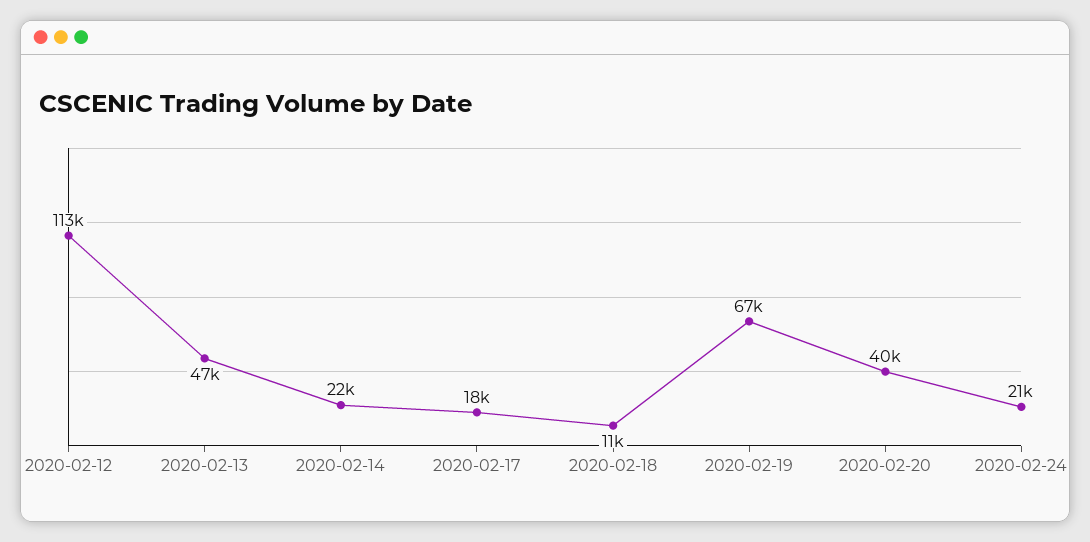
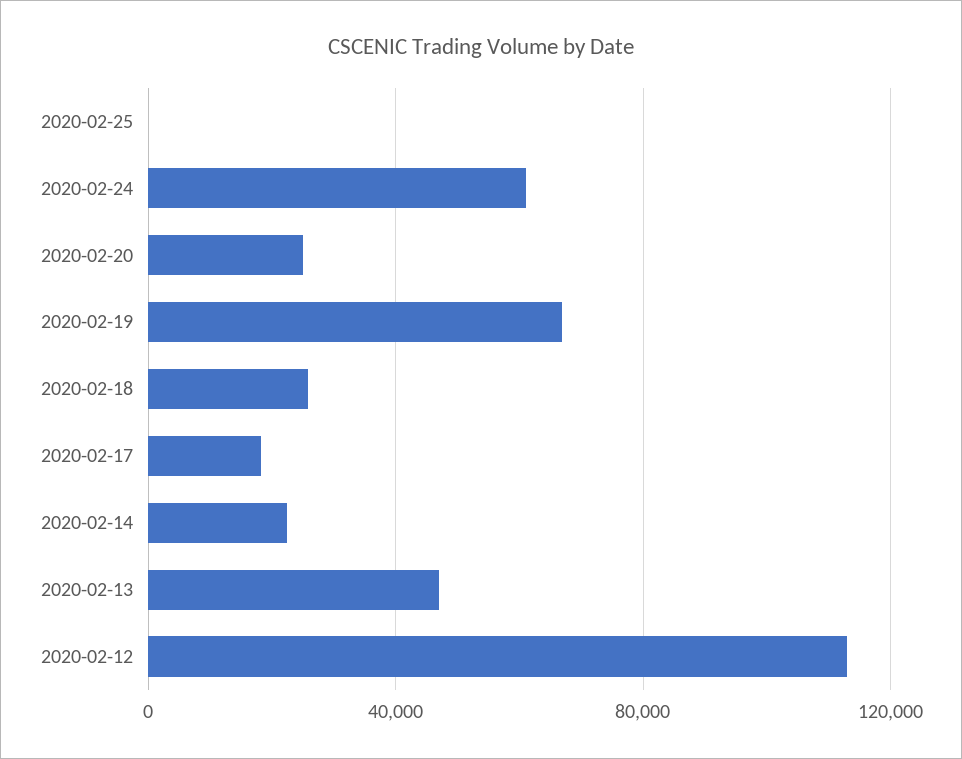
2020-02-18: 11000 -> 25000
2020-02-20: 40000 -> 25000
2020-02-24: 21000 -> 60000
2020-02-25: none -> 0

